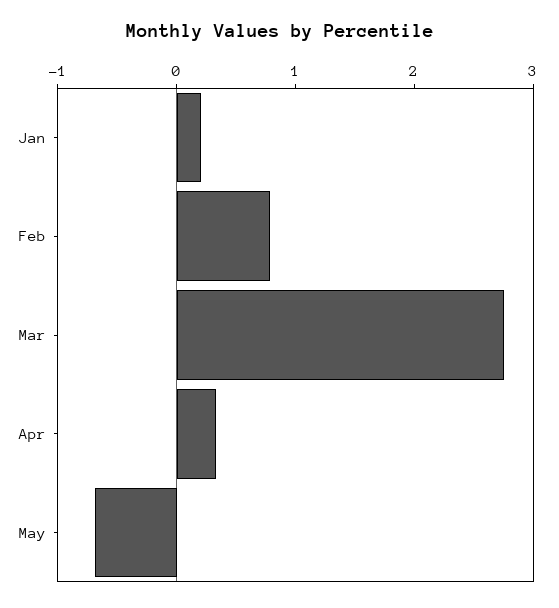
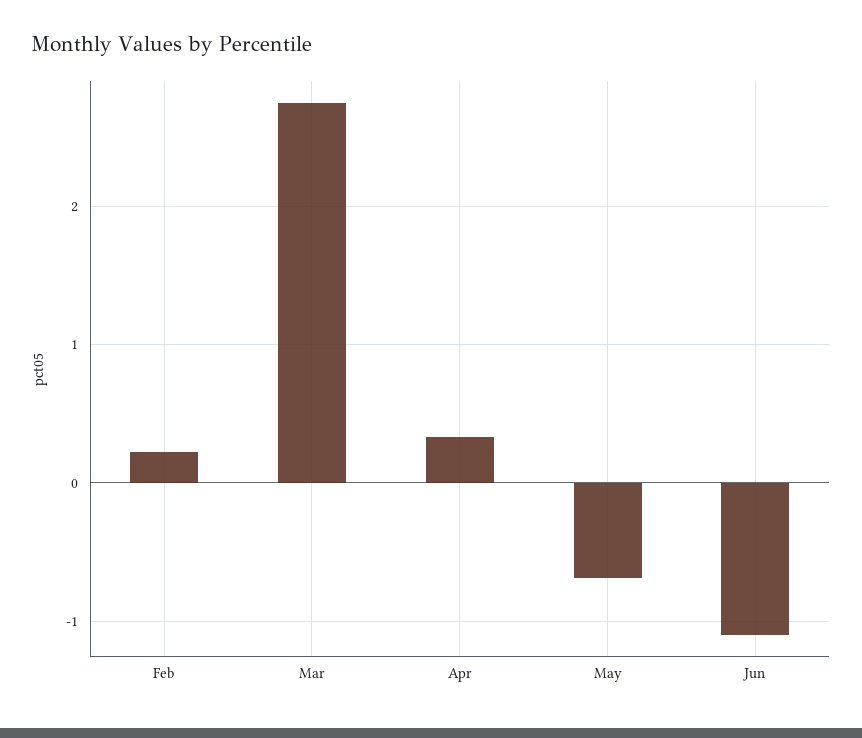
Jan: 0.2 -> none
Feb: 0.8 -> 0.2
Jun: none -> -1.1

